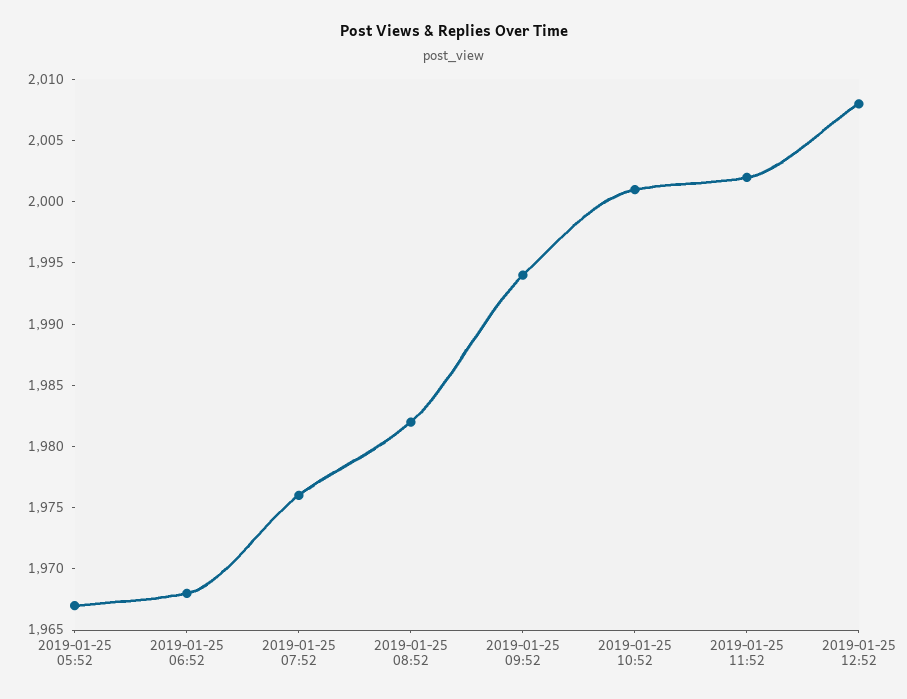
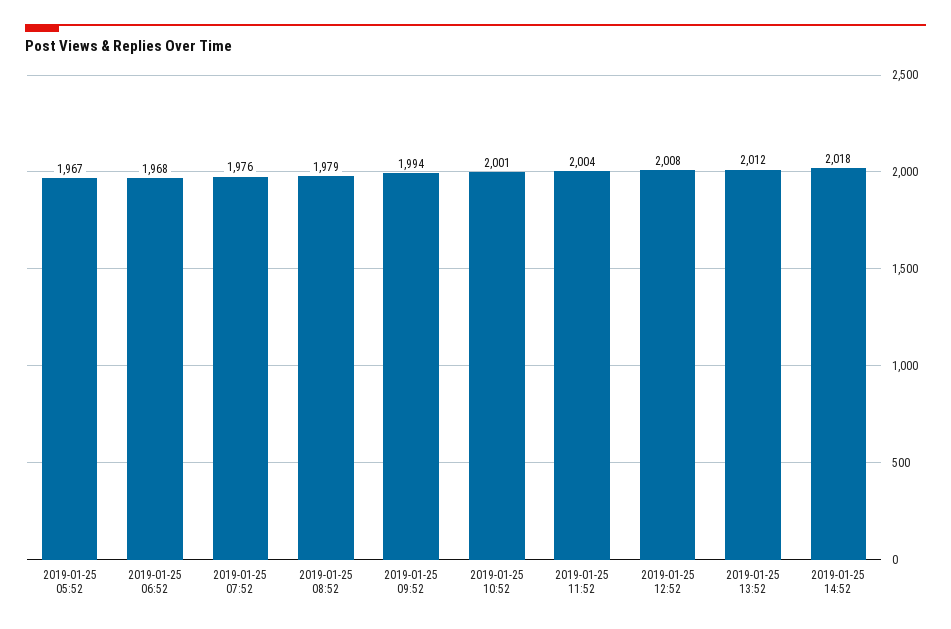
2019-01-25 08:52: 1982 -> 1979
2019-01-25 11:52: 2002 -> 2004
2019-01-25 13:52: none -> 2012
2019-01-25 14:52: none -> 2018

